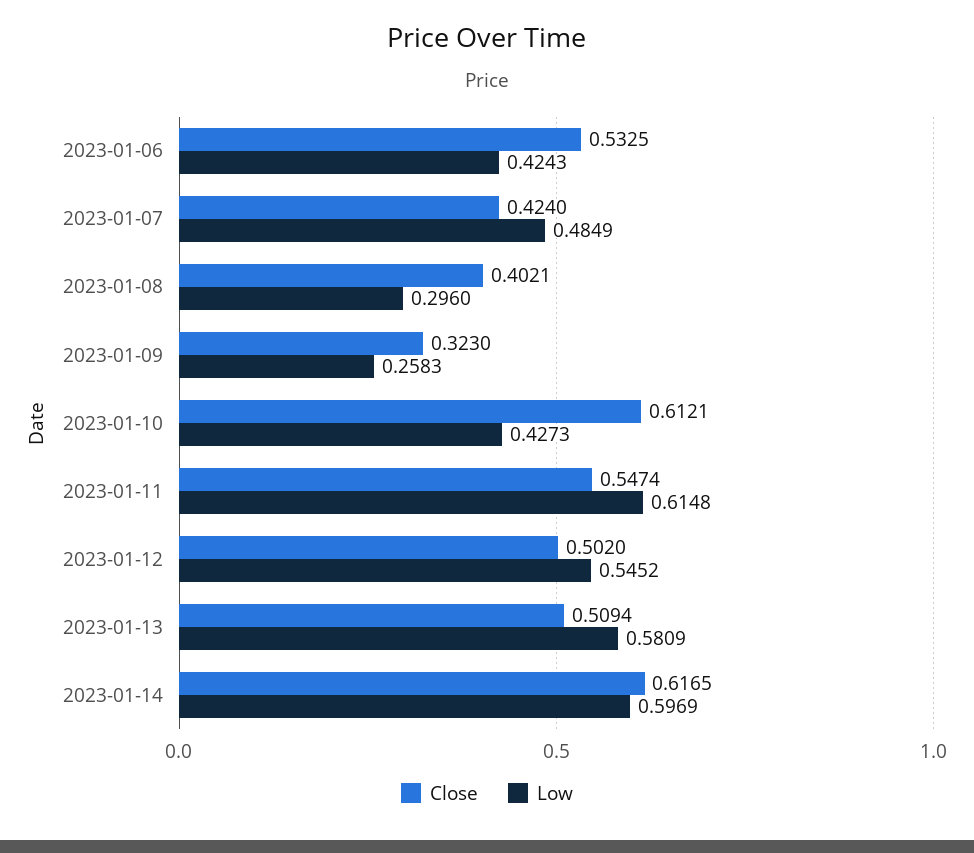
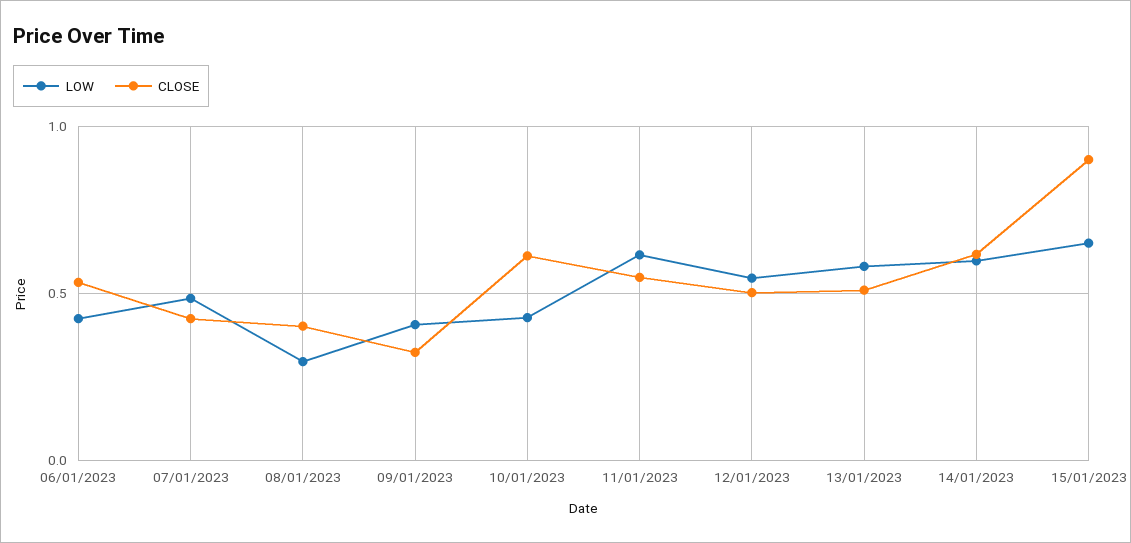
Low, 2023-01-09: 0.2583 -> 0.4
Low, 15/01/2023: none -> 0.65
Close, 15/01/2023: none -> 0.9

